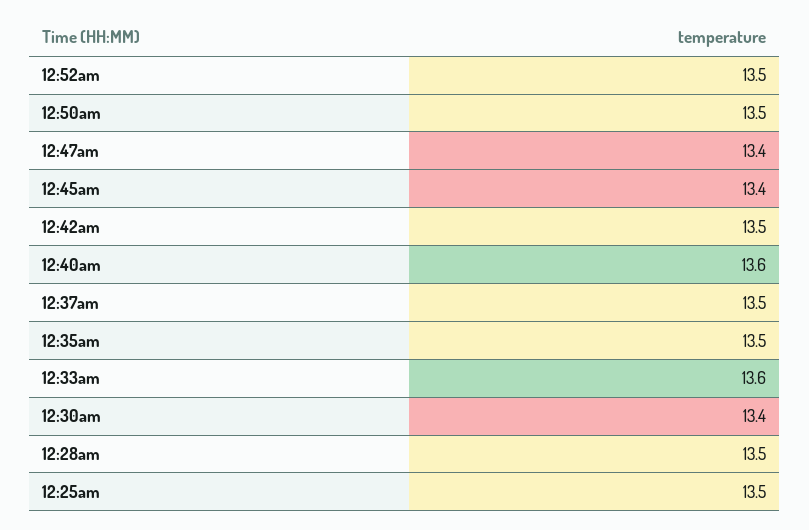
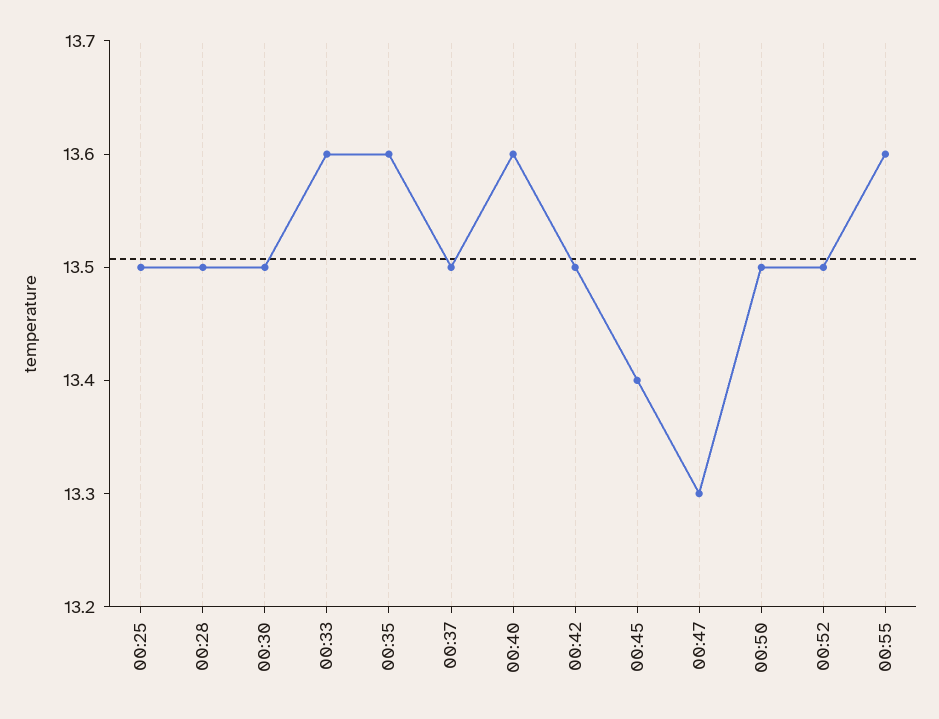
12:47am: 13.4 -> 13.3
12:35am: 13.5 -> 13.6
12:30am: 13.4 -> 13.5
00:55: none -> 13.6

